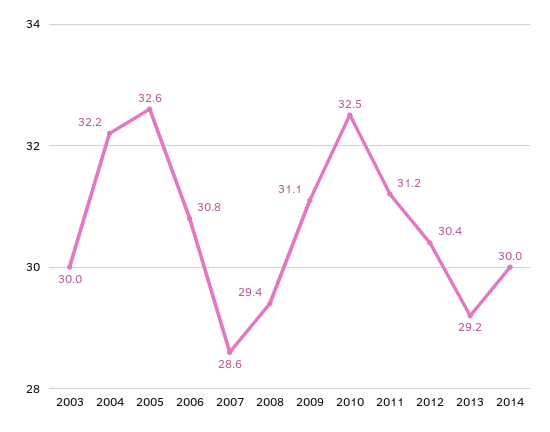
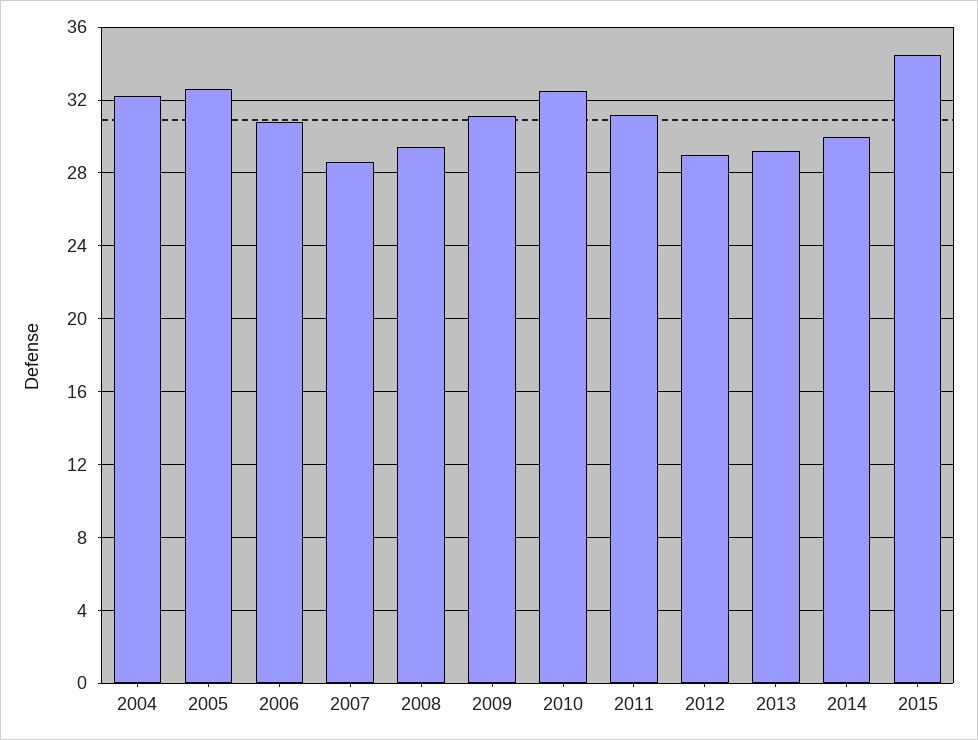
2003: 30 -> none
2012: 30.4 -> 29
2015: none -> 34.5

